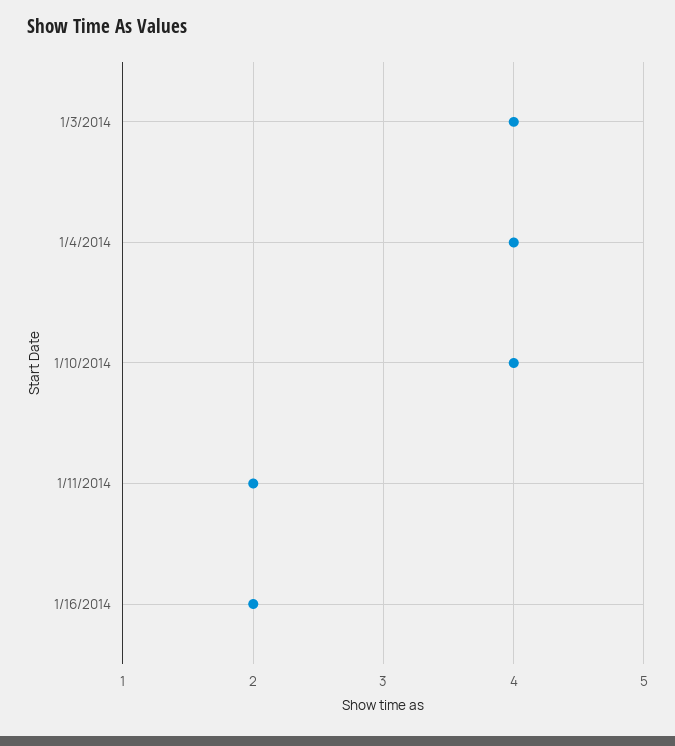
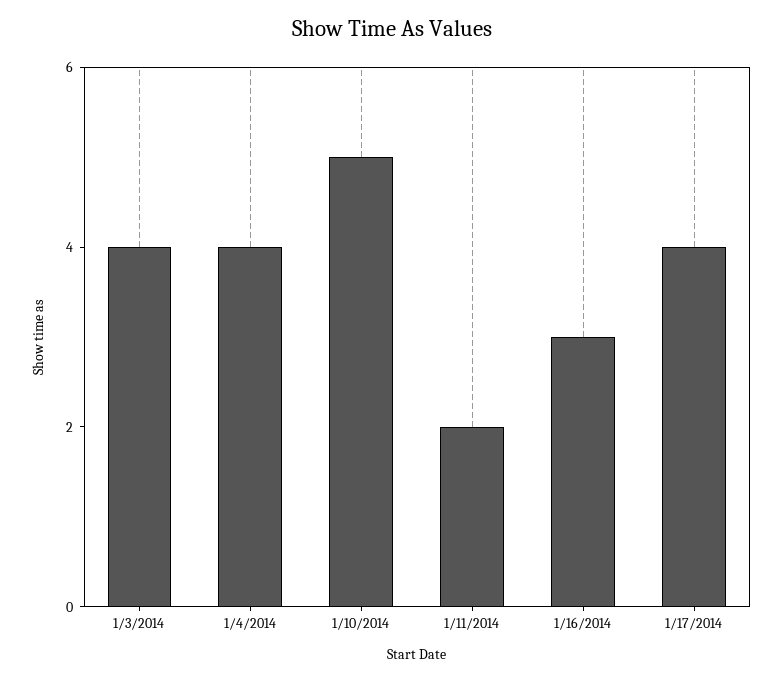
1/10/2014: 4 -> 5
1/16/2014: 2 -> 3
1/17/2014: none -> 4

